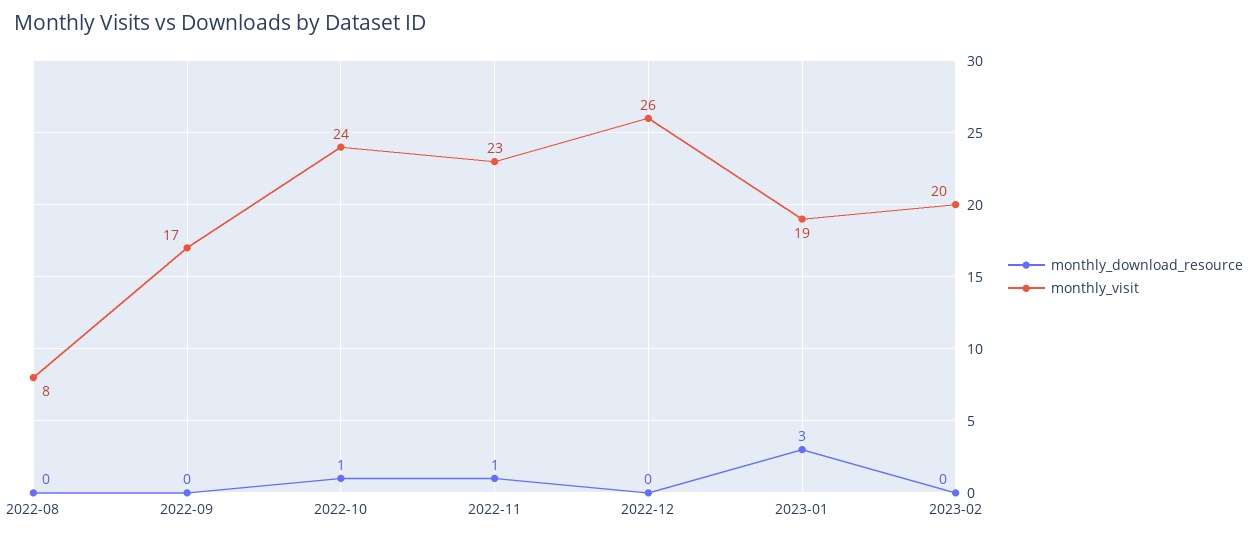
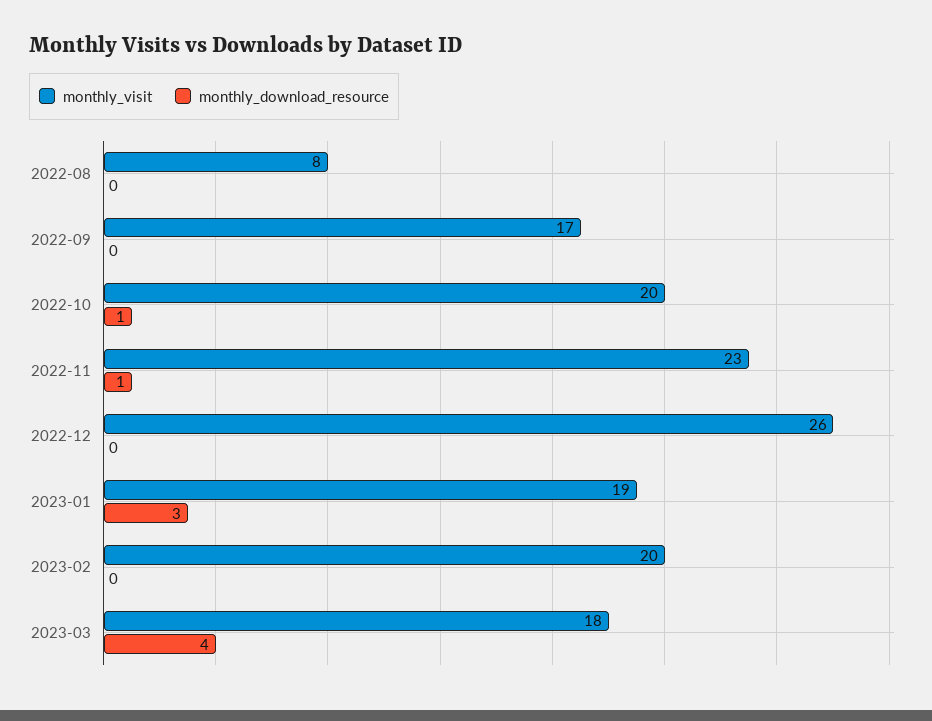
monthly_visit, 2022-10: 24 -> 20
monthly_visit, 2023-03: none -> 18
monthly_download_resource, 2023-03: none -> 4

